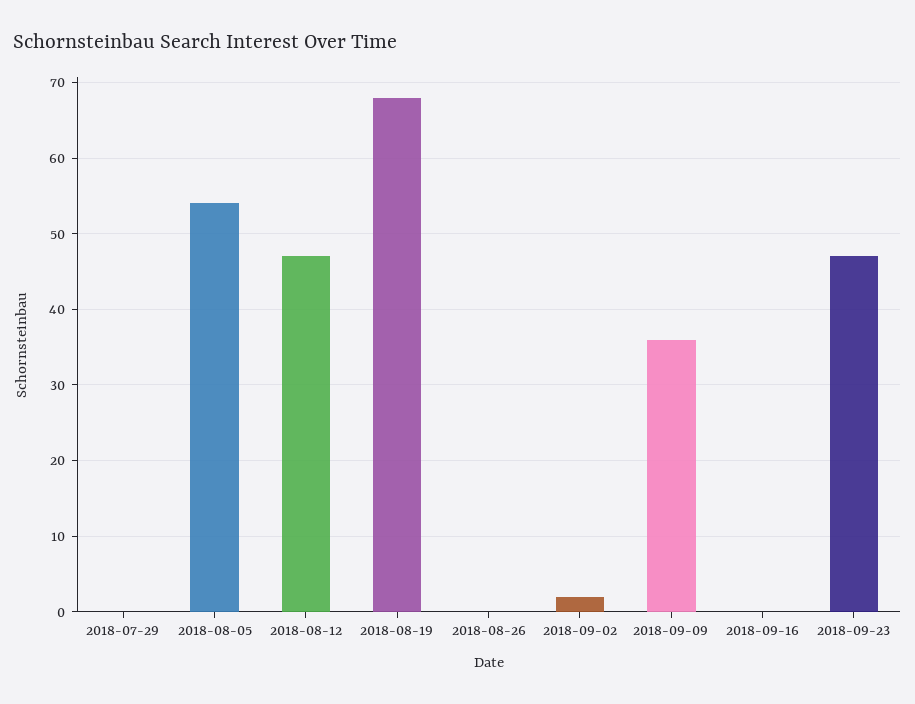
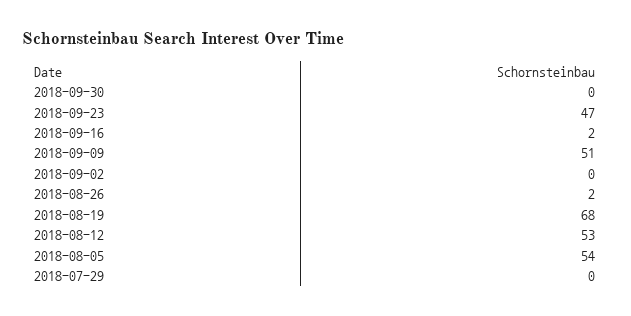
2018-08-12: 47 -> 53
2018-08-26: 0 -> 2
2018-09-02: 2 -> 0
2018-09-09: 36 -> 51
2018-09-16: 0 -> 2
2018-09-30: none -> 0

